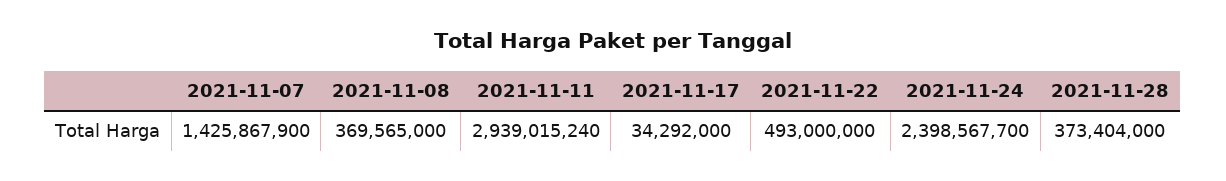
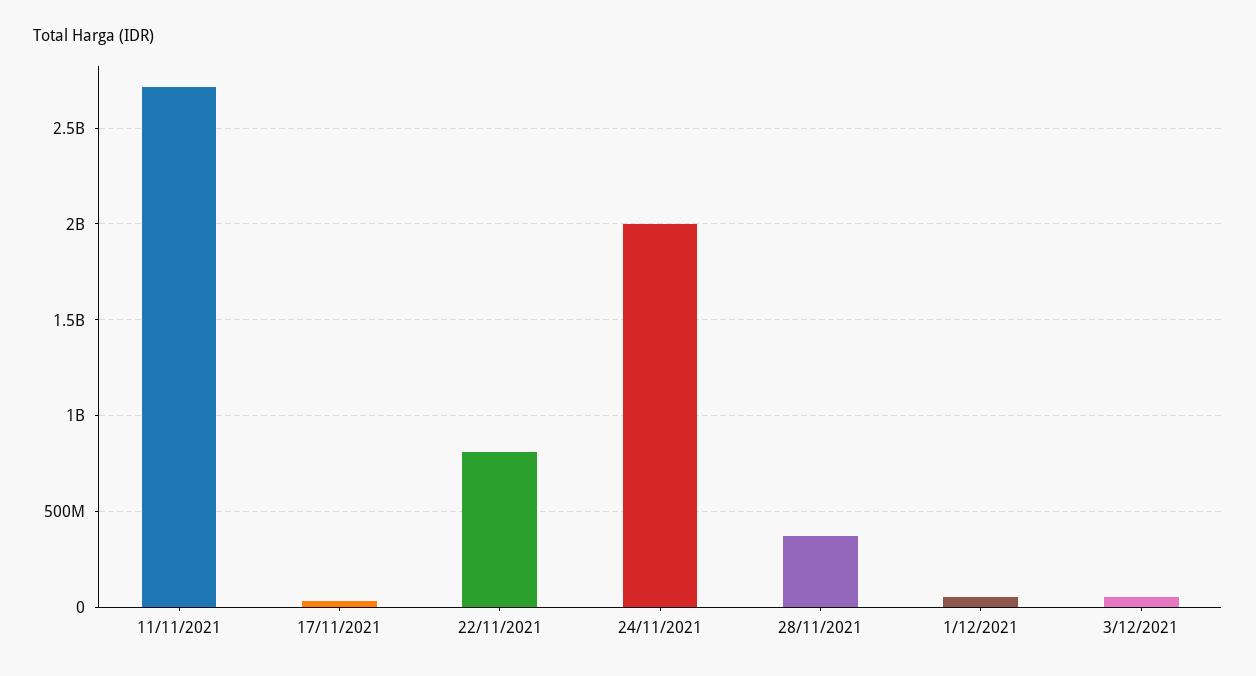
2021-11-07: 1425867900 -> none
2021-11-08: 369565000 -> none
2021-11-11: 2939015240 -> 2700000000
2021-11-22: 493000000 -> 800000000
2021-11-24: 2398567700 -> 2000000000
1/12/2021: none -> 50000000
3/12/2021: none -> 50000000

